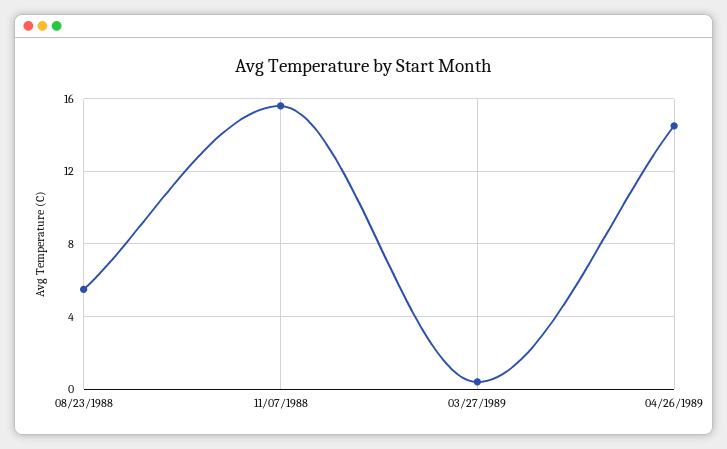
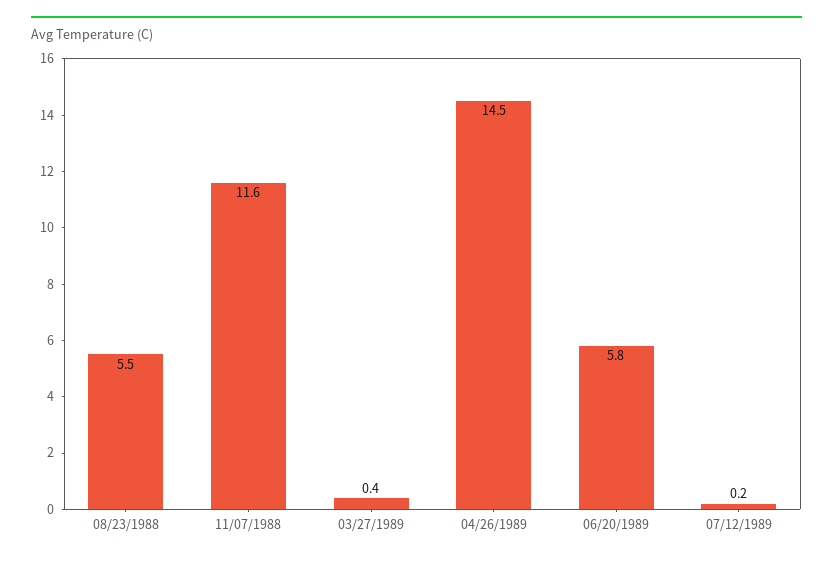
11/07/1988: 15.5 -> 11.6
06/20/1989: none -> 5.8
07/12/1989: none -> 0.2

